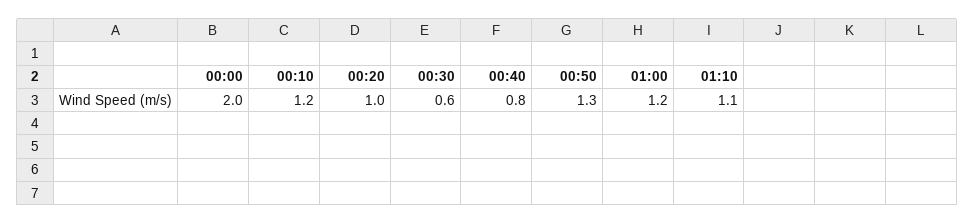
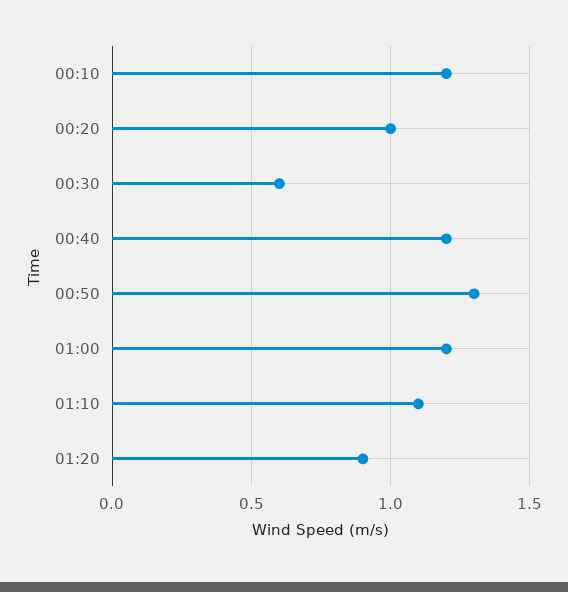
00:00: 2 -> none
00:40: 0.8 -> 1.2
01:20: none -> 0.9

